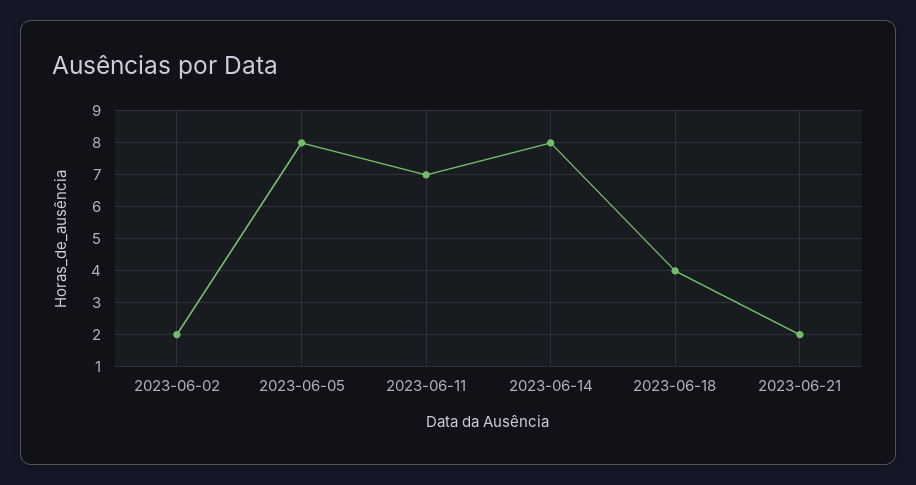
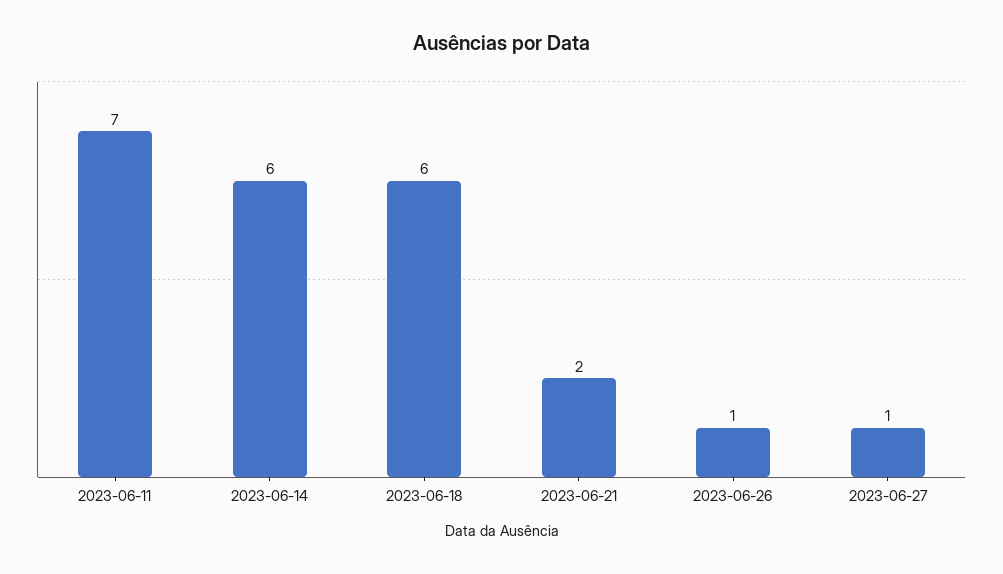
2023-06-02: 2 -> none
2023-06-05: 8 -> none
2023-06-14: 8 -> 6
2023-06-18: 4 -> 6
2023-06-26: none -> 1
2023-06-27: none -> 1

